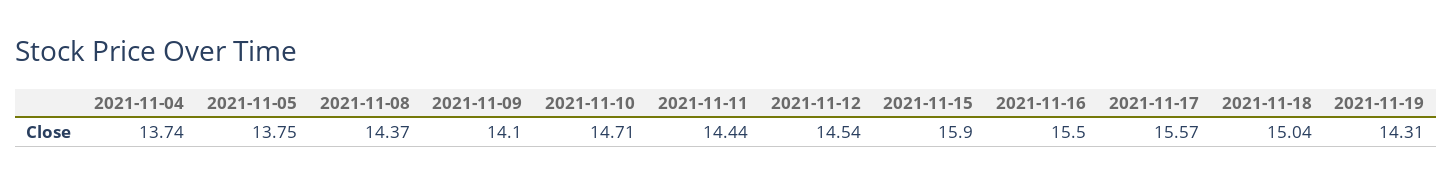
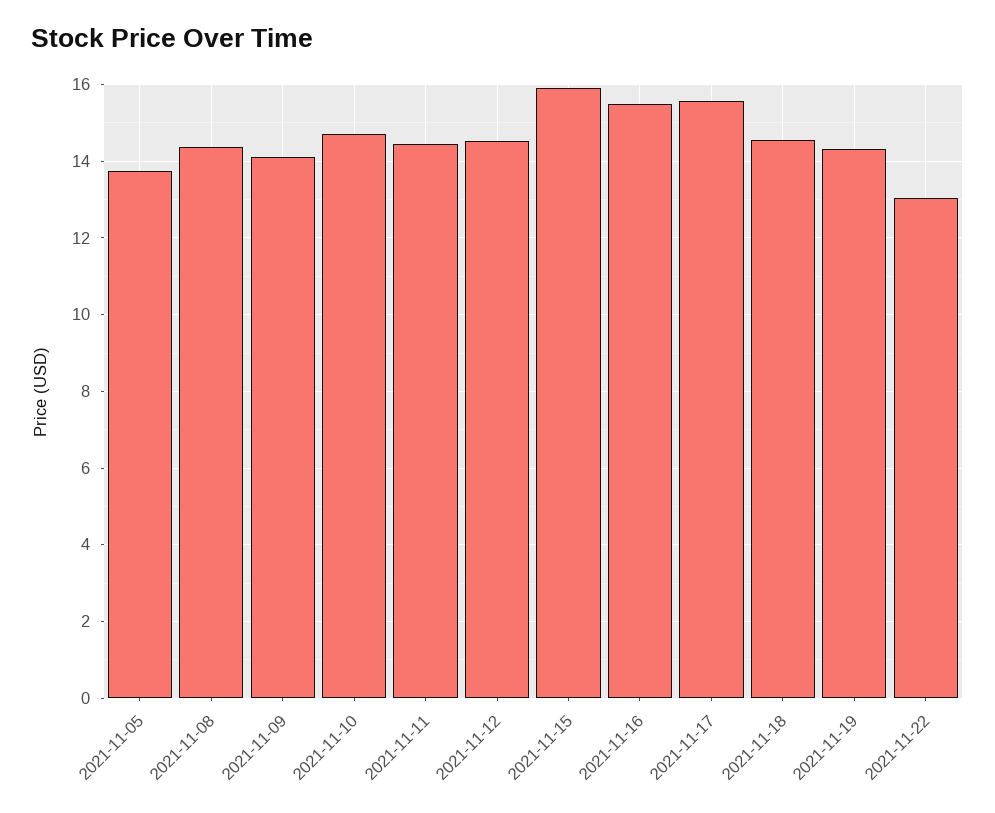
2021-11-04: 13.74 -> none
2021-11-18: 15.04 -> 14.6
2021-11-22: none -> 13

